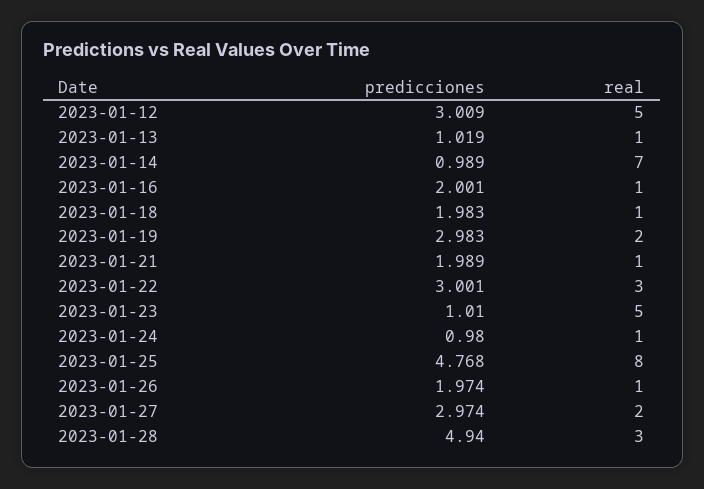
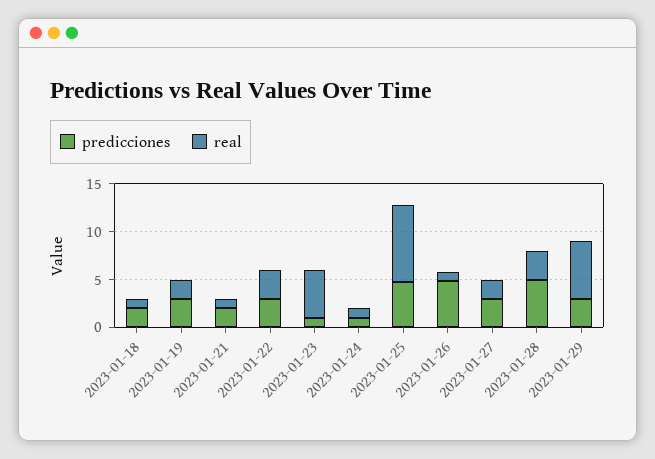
predicciones, 2023-01-12: 3.009 -> none
real, 2023-01-12: 5 -> none
predicciones, 2023-01-13: 1.019 -> none
real, 2023-01-13: 1 -> none
predicciones, 2023-01-14: 0.989 -> none
real, 2023-01-14: 7 -> none
predicciones, 2023-01-16: 2.001 -> none
real, 2023-01-16: 1 -> none
predicciones, 2023-01-26: 1.974 -> 5
predicciones, 2023-01-29: none -> 3
real, 2023-01-29: none -> 6

